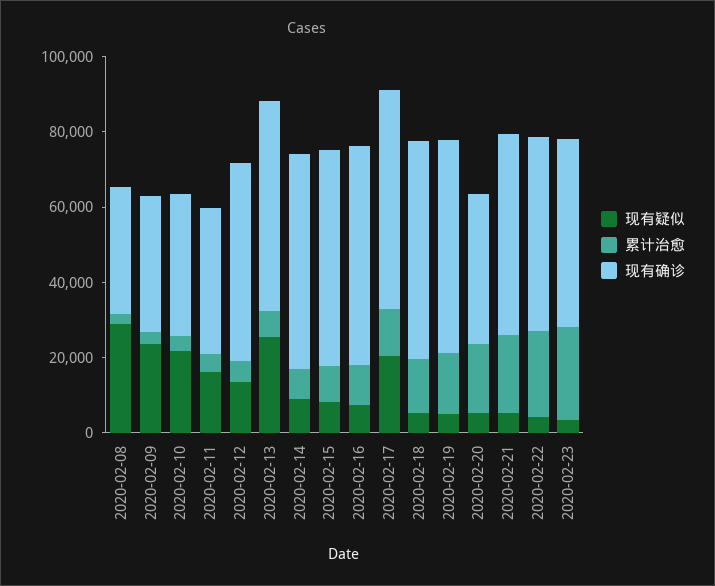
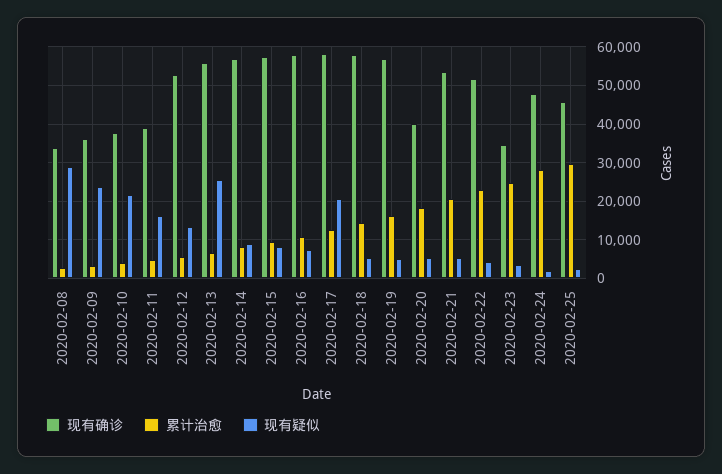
现有确诊, 2020-02-23: 50000 -> 34000
现有确诊, 2020-02-24: none -> 48000
累计治愈, 2020-02-24: none -> 28000
现有疑似, 2020-02-24: none -> 2000
现有确诊, 2020-02-25: none -> 46000
累计治愈, 2020-02-25: none -> 30000
现有疑似, 2020-02-25: none -> 2000

